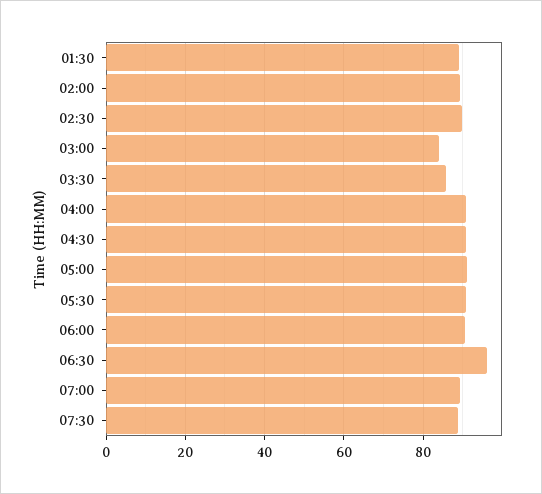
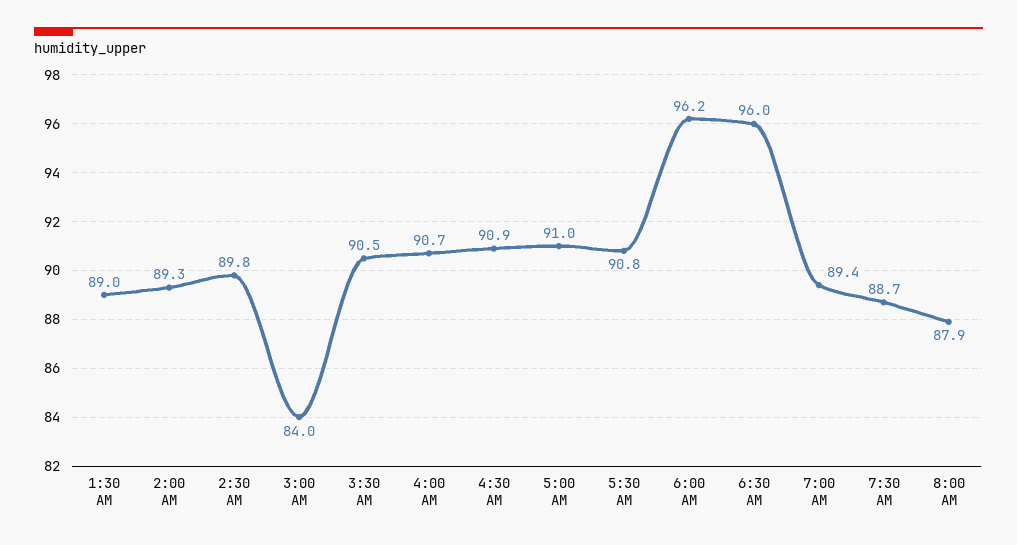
03:30: 86 -> 90.5
06:00: 90 -> 96.2
8:00 AM: none -> 87.9

